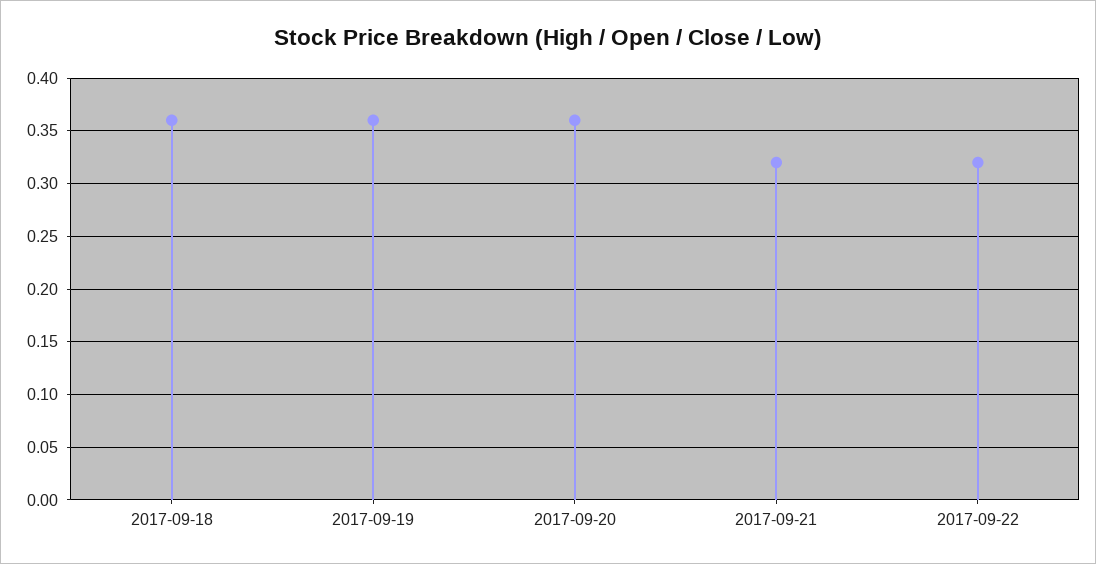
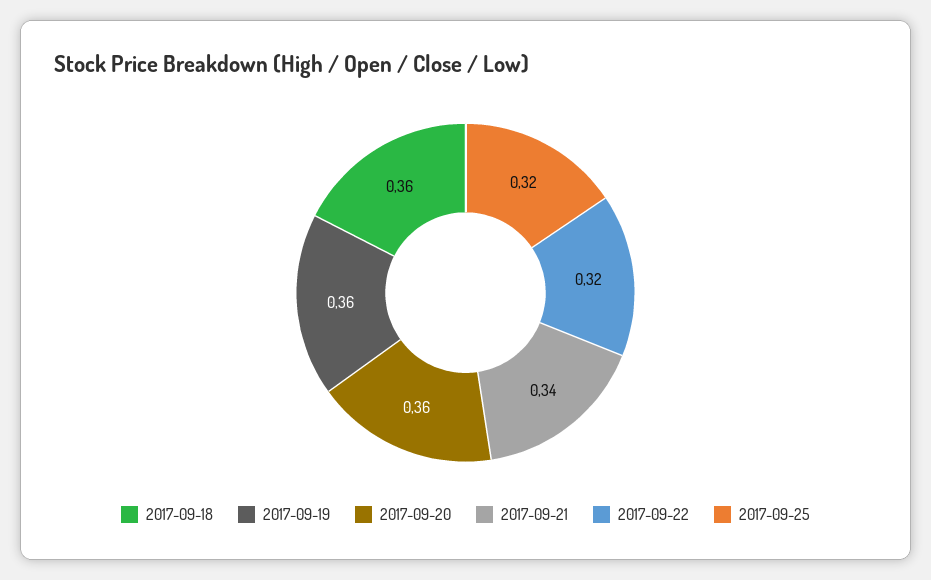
2017-09-21: 0.32 -> 0.34
2017-09-25: none -> 0.32

